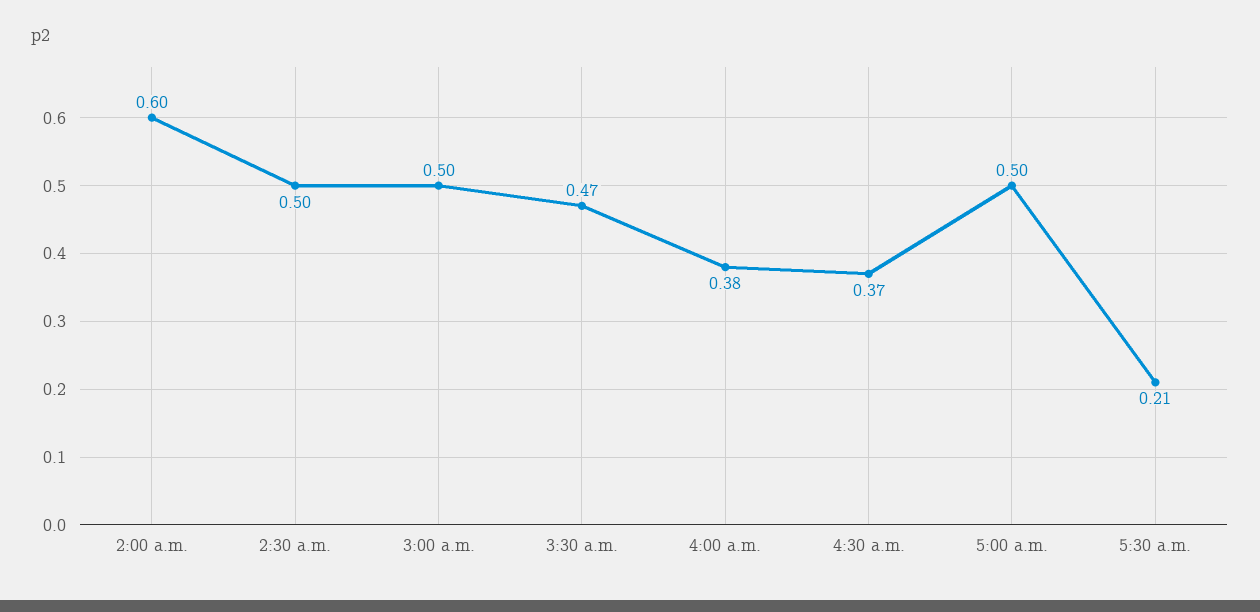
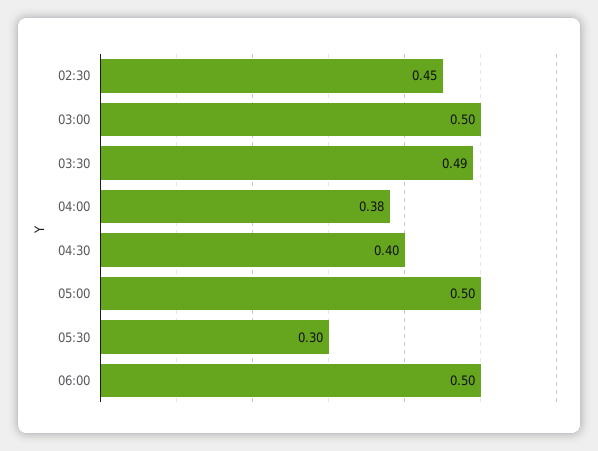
2:00 a.m.: 0.6 -> none
2:30 a.m.: 0.5 -> 0.45
3:30 a.m.: 0.47 -> 0.49
4:30 a.m.: 0.37 -> 0.4
5:30 a.m.: 0.21 -> 0.3
06:00: none -> 0.5

